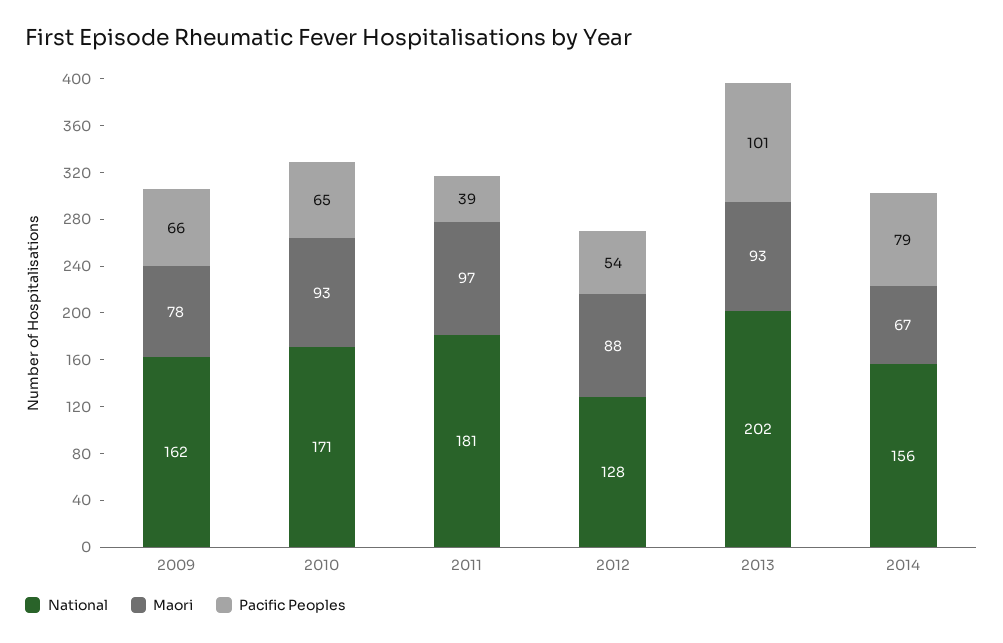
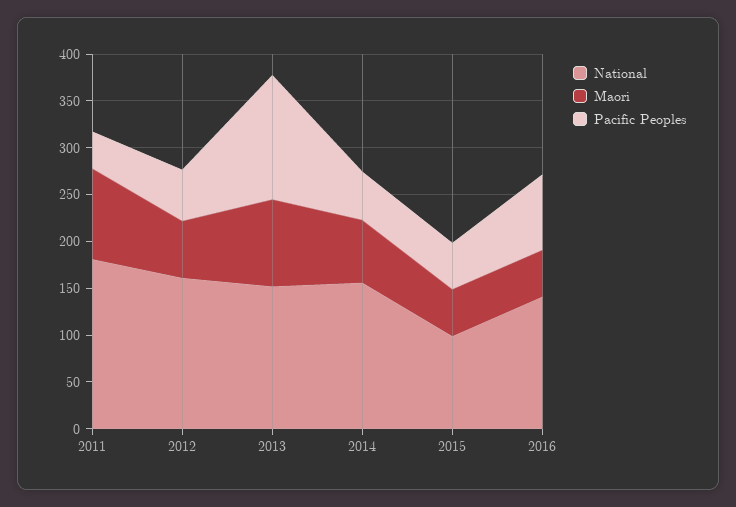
National, 2009: 162 -> none
Maori, 2009: 78 -> none
Pacific Peoples, 2009: 66 -> none
National, 2010: 171 -> none
Maori, 2010: 93 -> none
Pacific Peoples, 2010: 65 -> none
National, 2012: 128 -> 160
Maori, 2012: 88 -> 60
National, 2013: 202 -> 150
Pacific Peoples, 2013: 101 -> 130
Pacific Peoples, 2014: 79 -> 50
National, 2015: none -> 100
Maori, 2015: none -> 50
Pacific Peoples, 2015: none -> 50
National, 2016: none -> 140
Maori, 2016: none -> 50
Pacific Peoples, 2016: none -> 80

